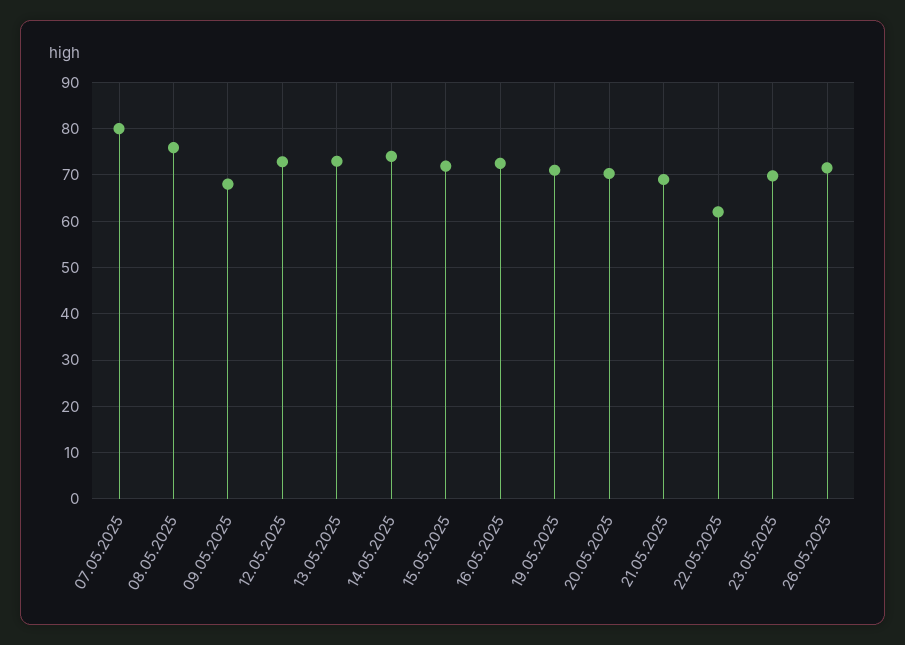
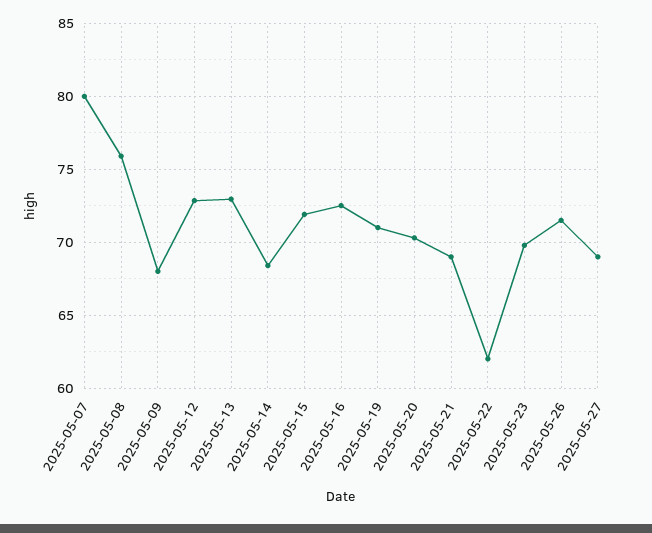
14.05.2025: 74 -> 68.5
2025-05-27: none -> 69

